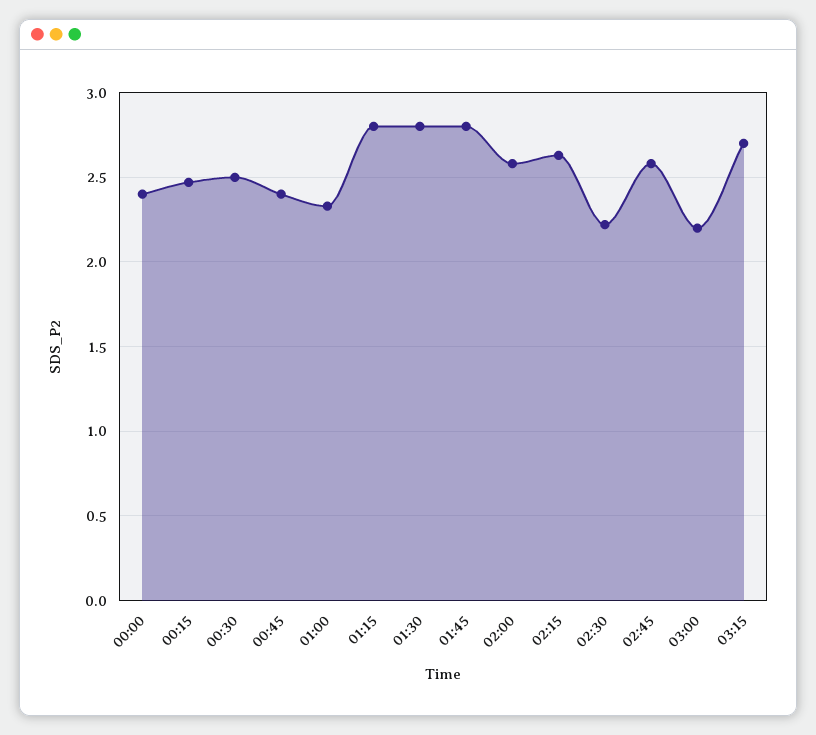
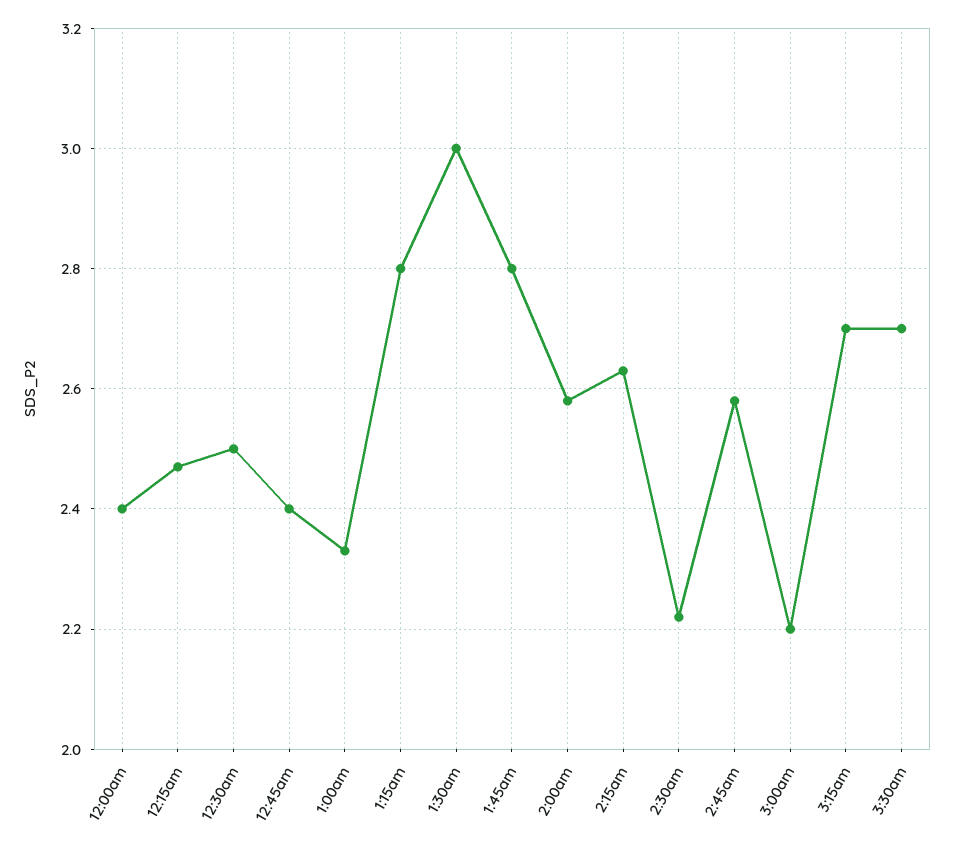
01:30: 2.8 -> 3
3:30am: none -> 2.7

